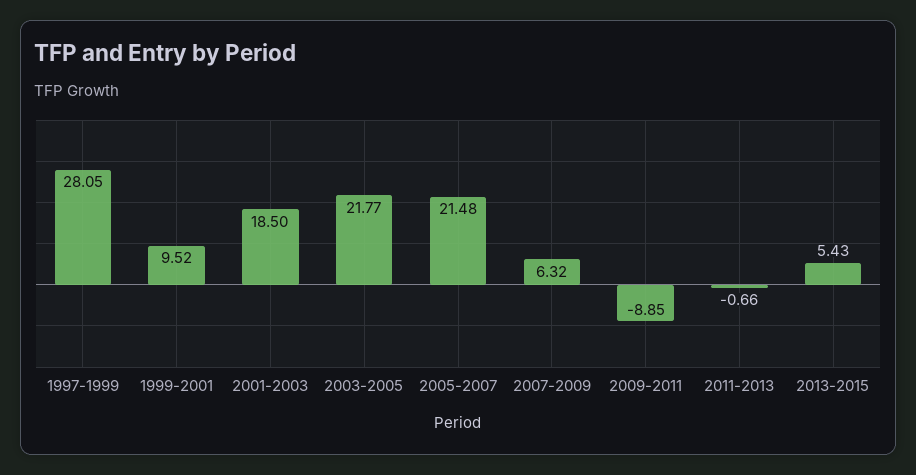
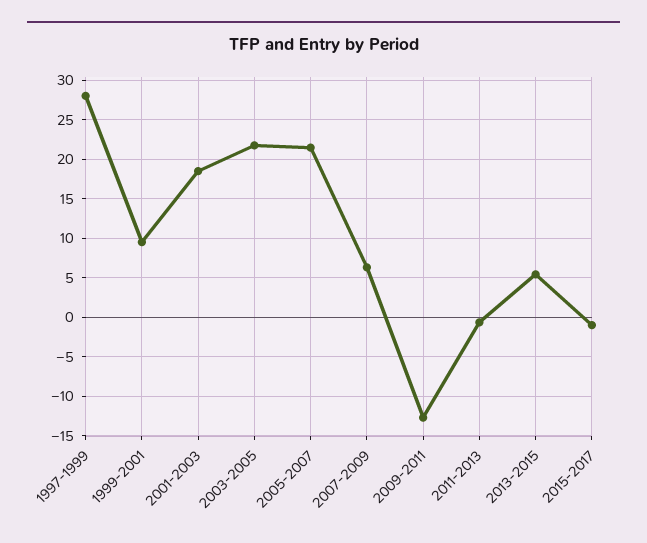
2009-2011: -8.85 -> -13
2015-2017: none -> -1

